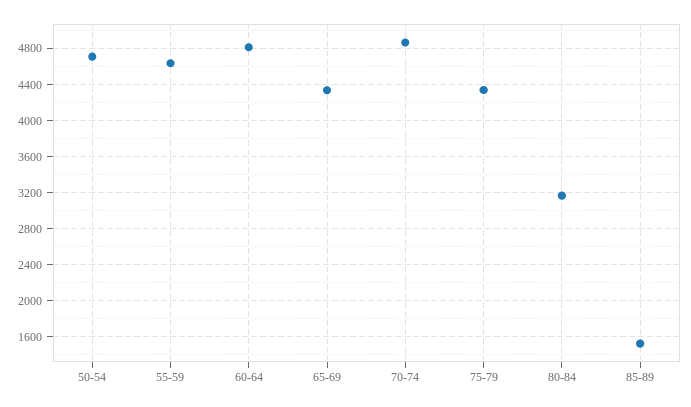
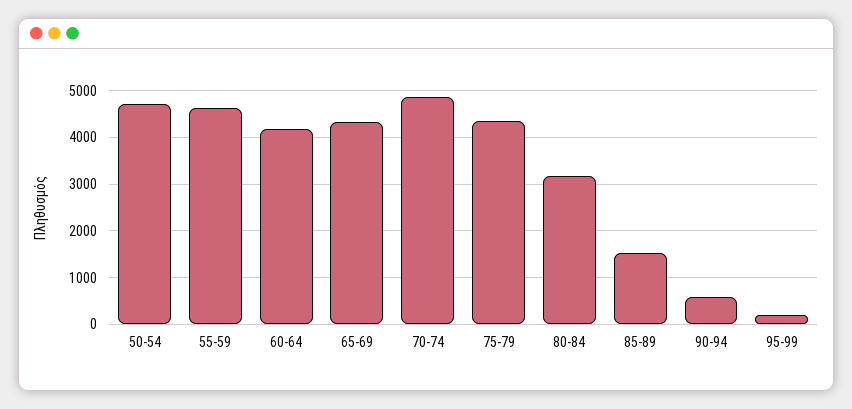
60-64: 4800 -> 4200
90-94: none -> 600
95-99: none -> 200

